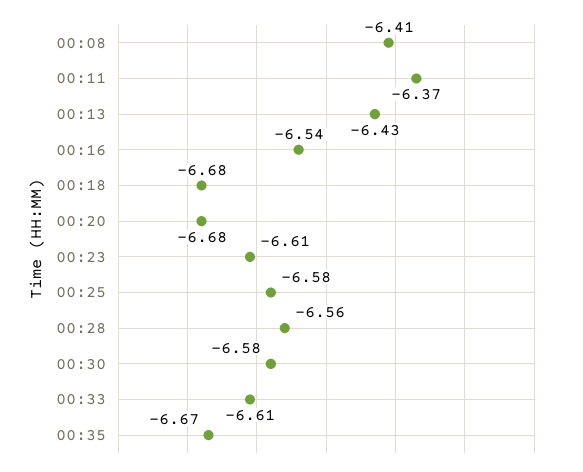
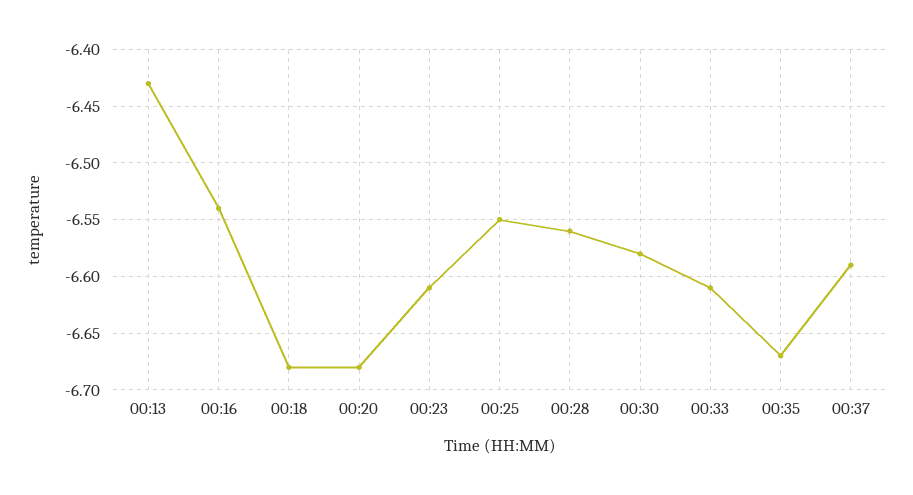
00:08: -6.41 -> none
00:11: -6.37 -> none
00:25: -6.58 -> -6.55
00:37: none -> -6.59

